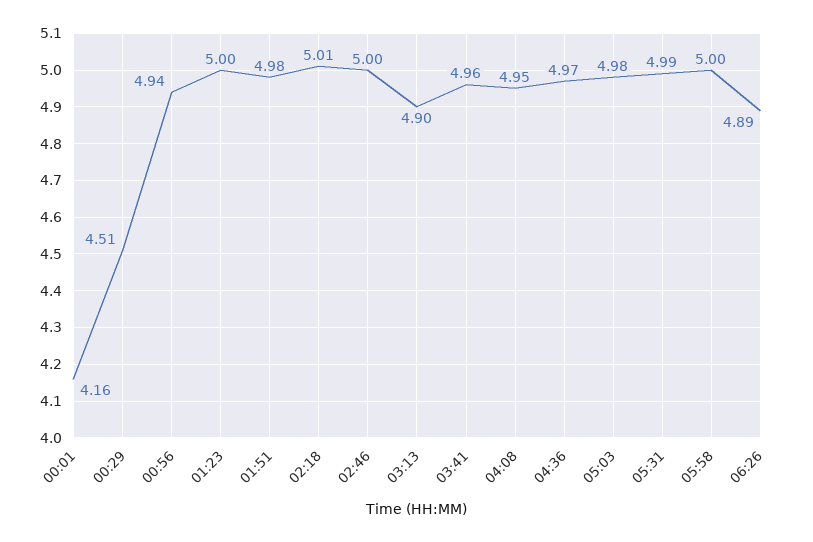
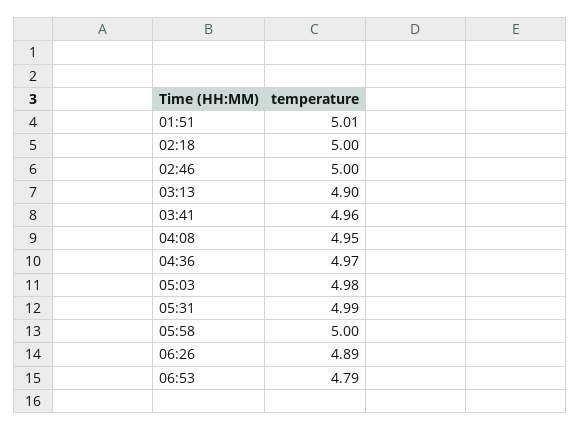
00:01: 4.16 -> none
00:29: 4.51 -> none
00:56: 4.94 -> none
01:23: 5 -> none
01:51: 4.98 -> 5.01
02:18: 5.01 -> 5
06:53: none -> 4.79

